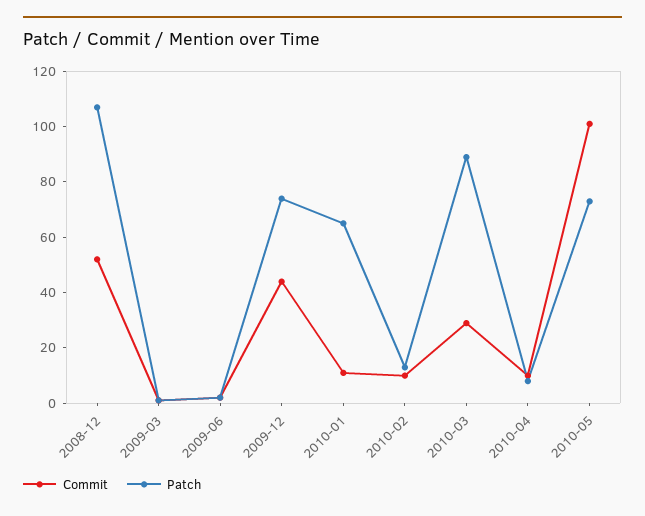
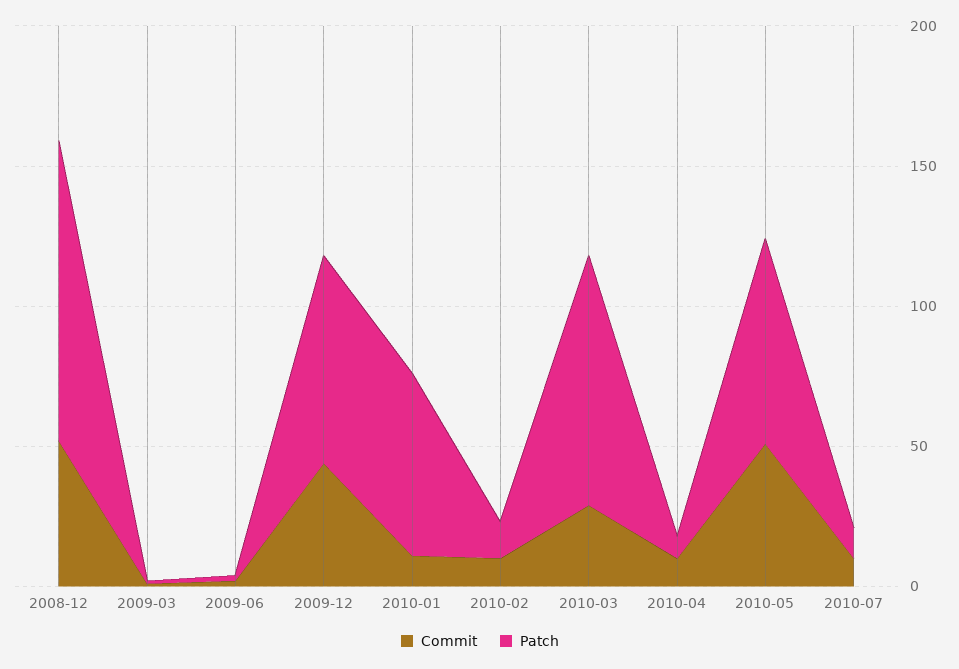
Commit, 2010-05: 100 -> 50
Commit, 2010-07: none -> 10
Patch, 2010-07: none -> 10

